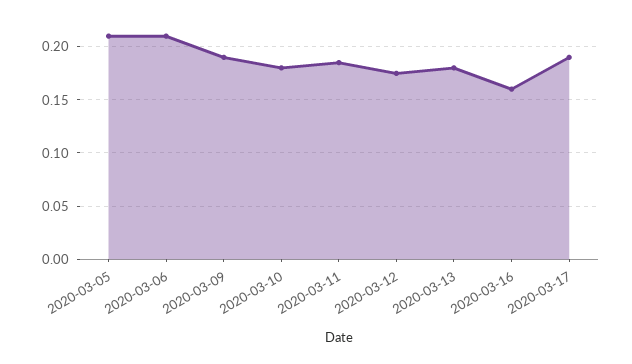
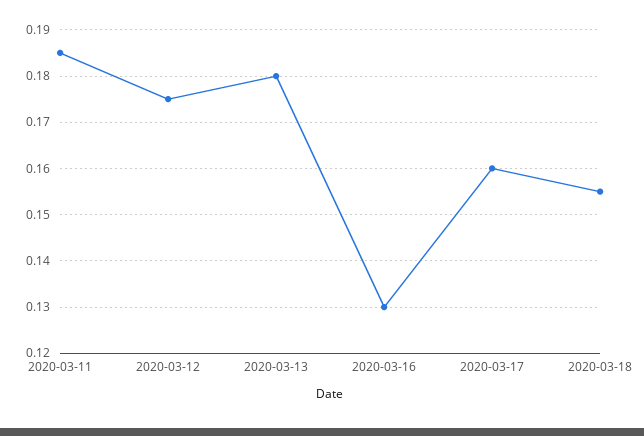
2020-03-05: 0.21 -> none
2020-03-06: 0.21 -> none
2020-03-09: 0.19 -> none
2020-03-10: 0.18 -> none
2020-03-16: 0.16 -> 0.13
2020-03-17: 0.19 -> 0.16
2020-03-18: none -> 0.155

